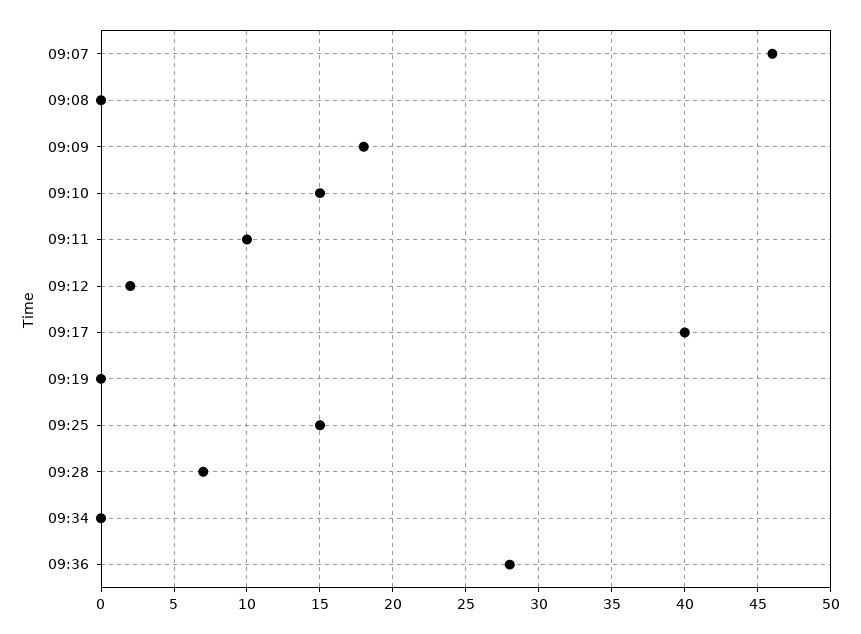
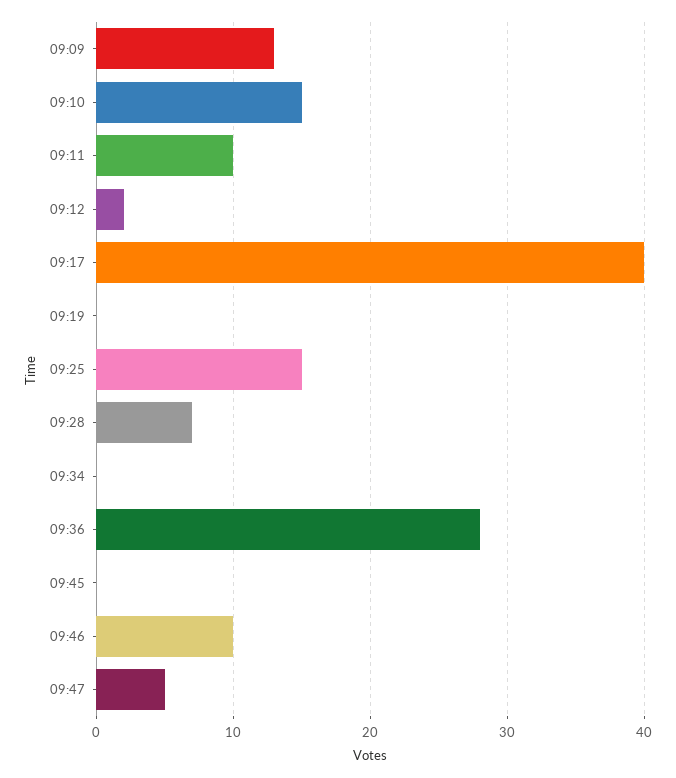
09:07: 46 -> none
09:08: 0 -> none
09:09: 18 -> 13
09:45: none -> 0
09:46: none -> 10
09:47: none -> 5

